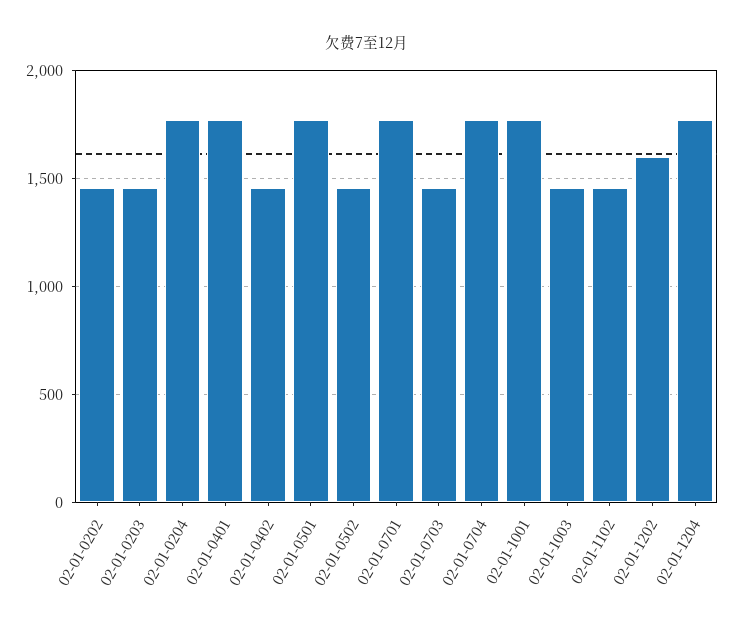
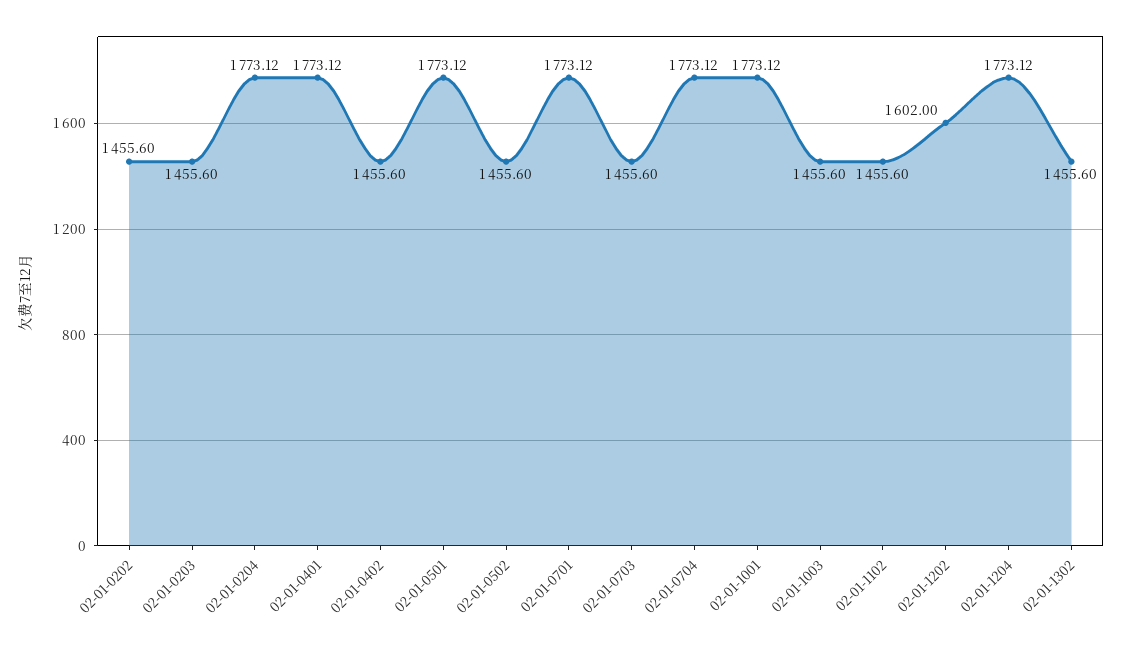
02-01-1302: none -> 1455.6

